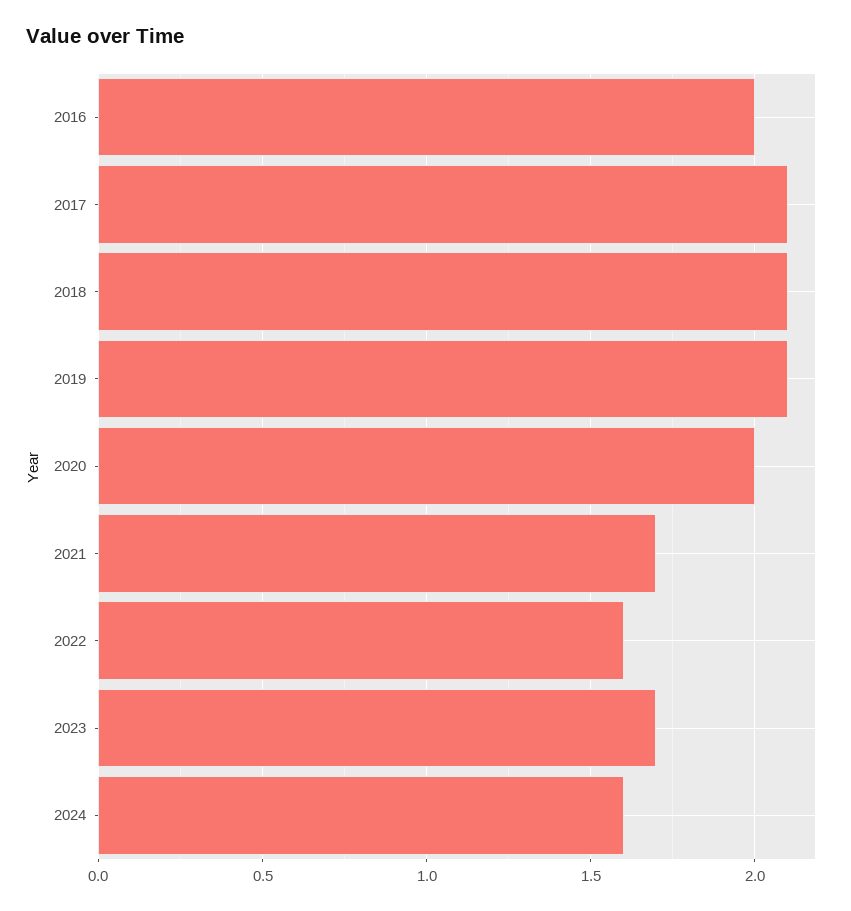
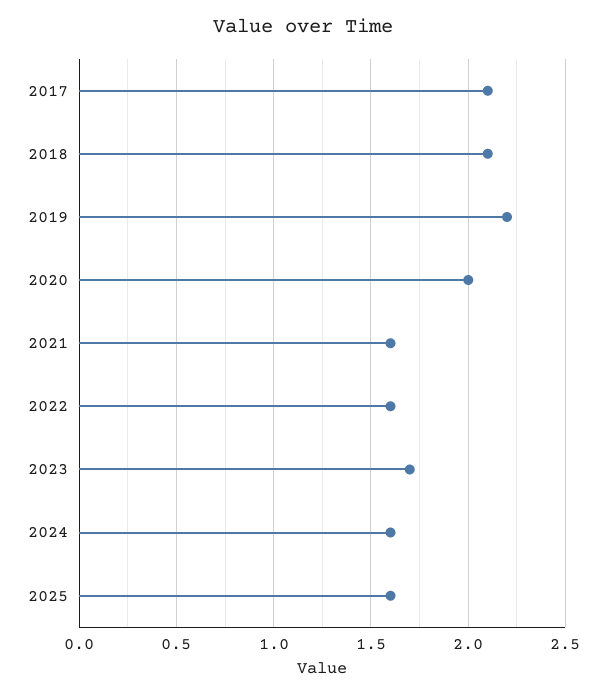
2016: 2 -> none
2019: 2.1 -> 2.2
2021: 1.7 -> 1.6
2025: none -> 1.6

